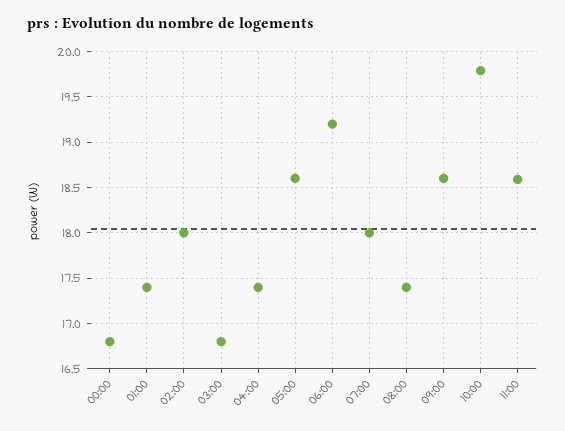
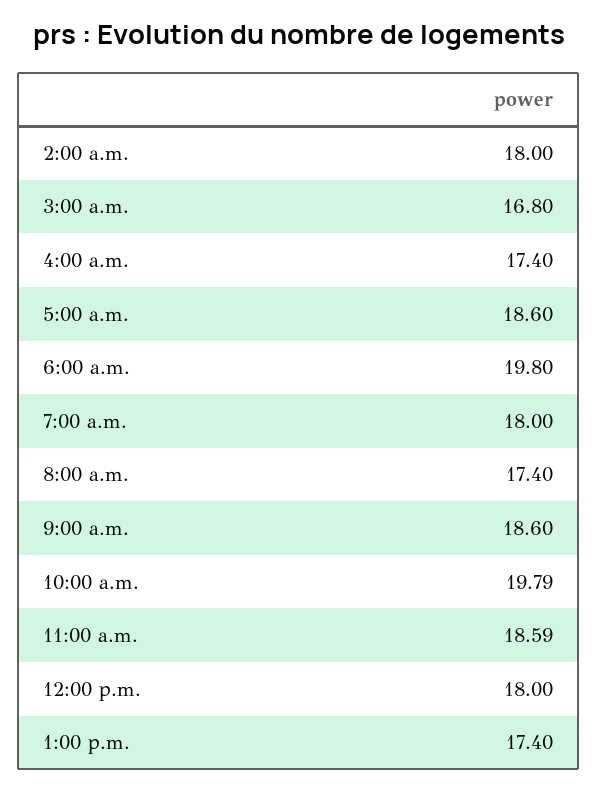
00:00: 16.8 -> none
01:00: 17.4 -> none
06:00: 19.2 -> 19.8
12:00 p.m.: none -> 18
1:00 p.m.: none -> 17.4

